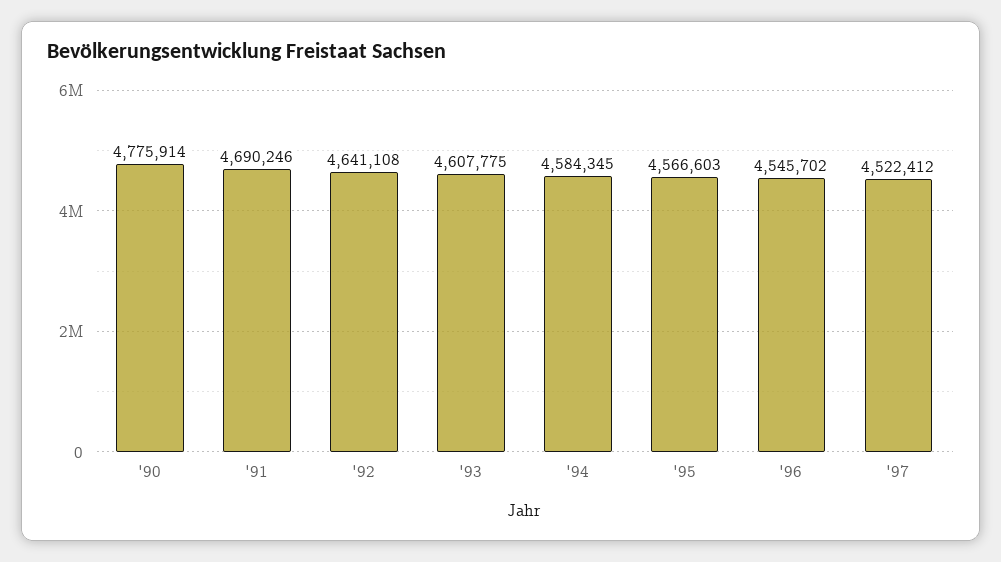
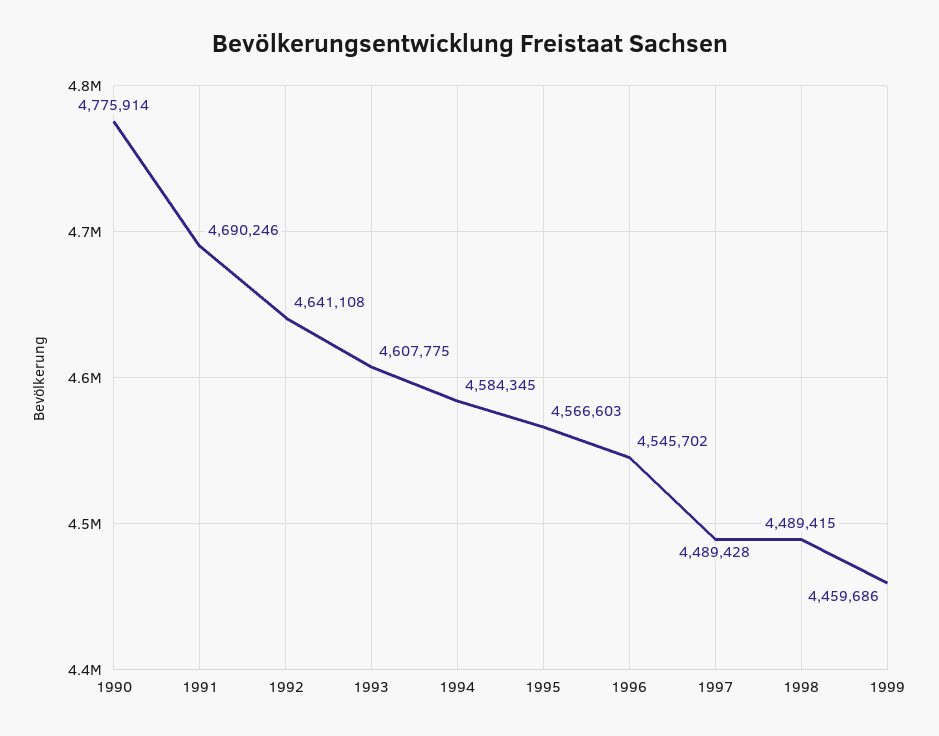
'97: 4522412 -> 4489428
1998: none -> 4489415
1999: none -> 4459686

